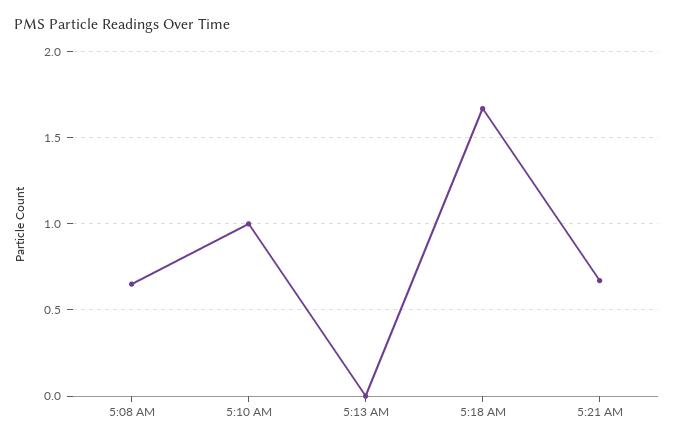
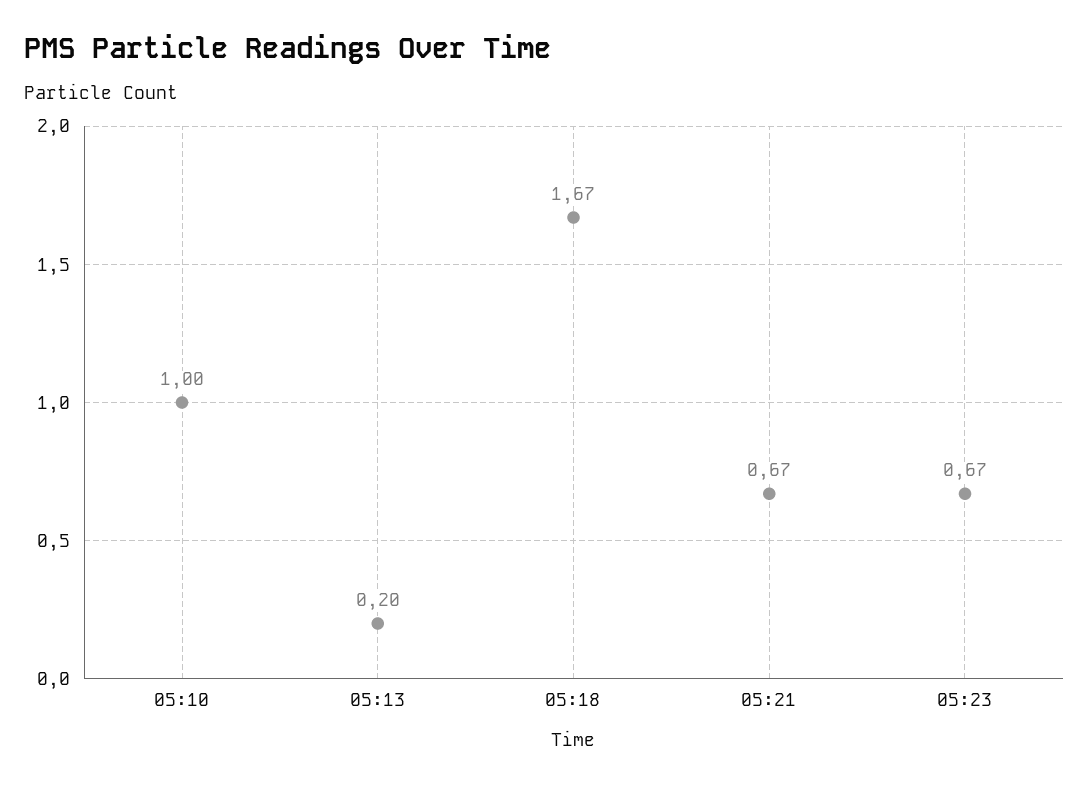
5:08 AM: 0.65 -> none
5:13 AM: 0 -> 0.2
05:23: none -> 0.67

